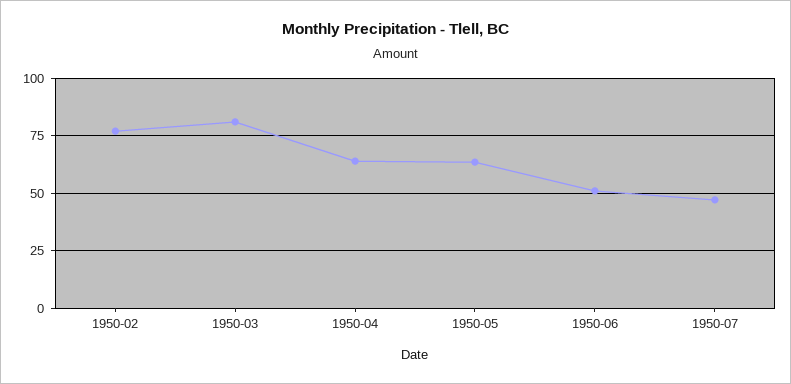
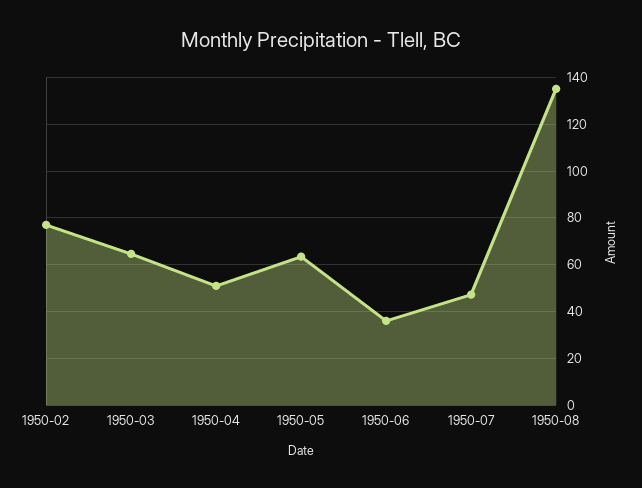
1950-03: 80 -> 65
1950-04: 65 -> 50
1950-06: 50 -> 35
1950-08: none -> 135

